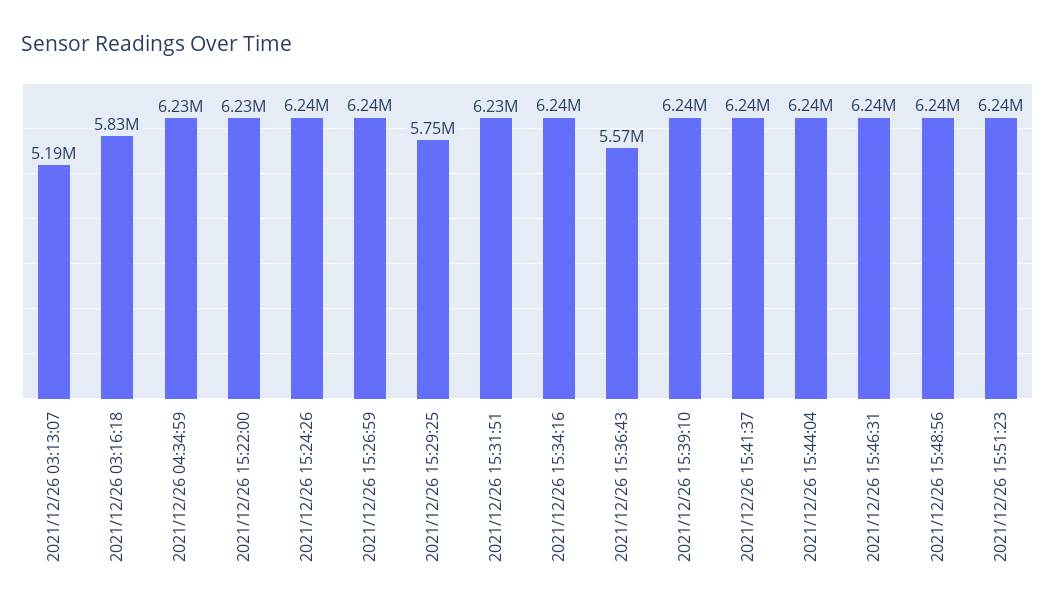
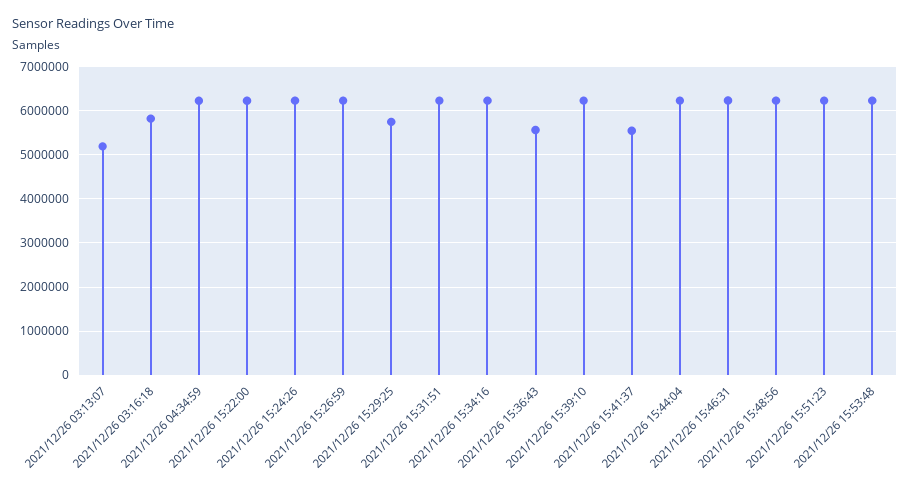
2021/12/26 15:41:37: 6240000 -> 5600000
2021/12/26 15:53:48: none -> 6200000

